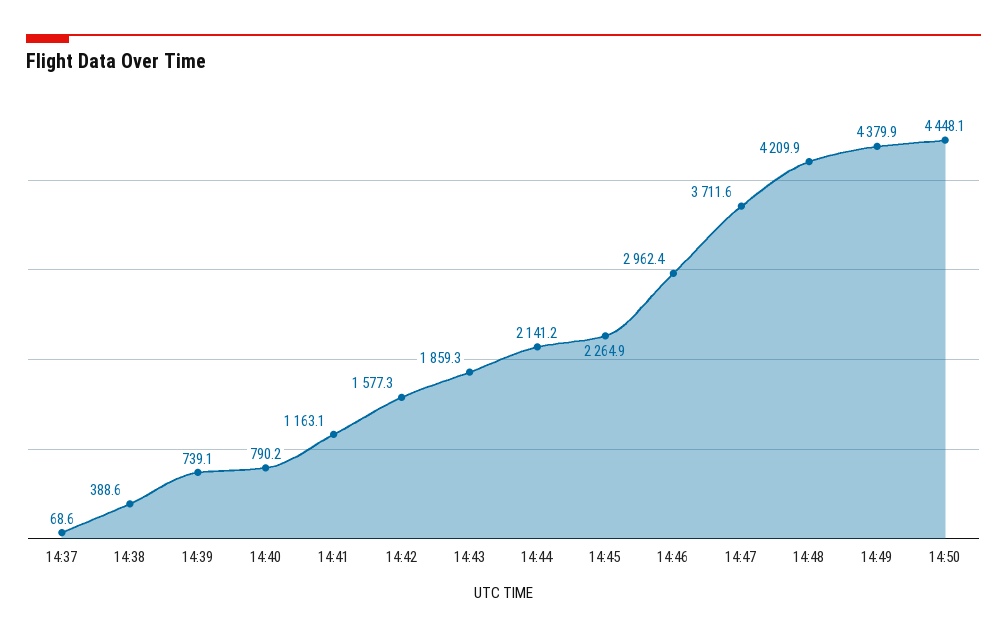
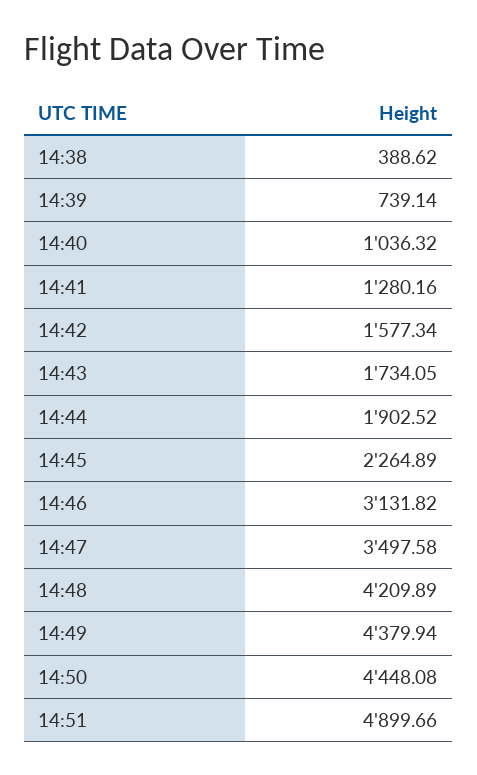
14:37: 68.6 -> none
14:40: 790.2 -> 1036.32
14:41: 1163.1 -> 1280.16
14:43: 1859.3 -> 1734.05
14:44: 2141.2 -> 1902.52
14:46: 2962.4 -> 3131.82
14:47: 3711.6 -> 3497.58
14:51: none -> 4899.66

